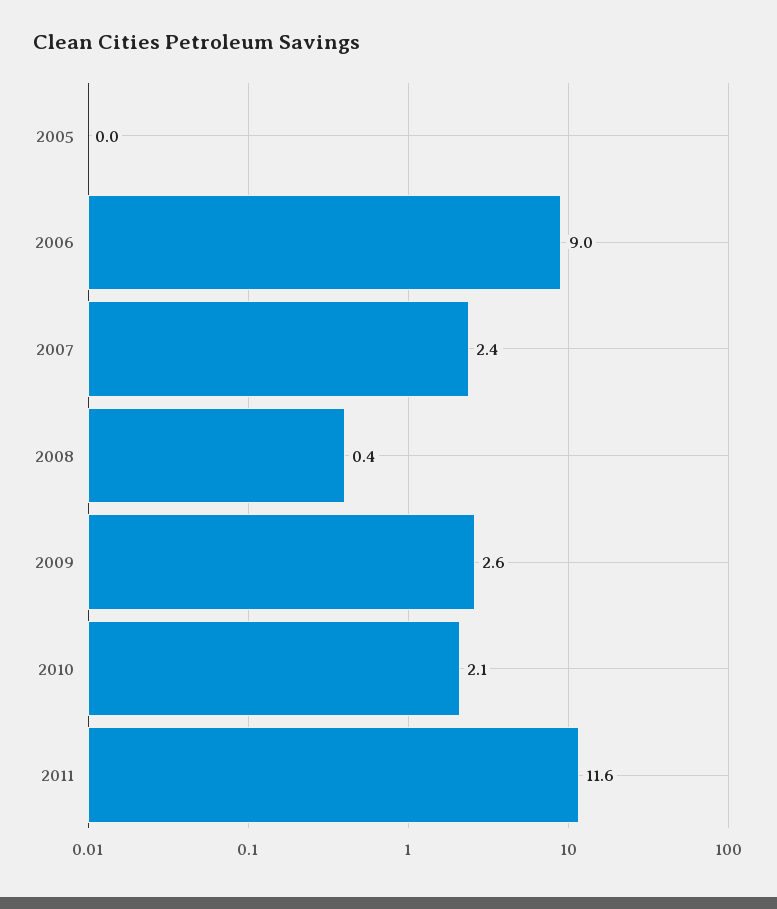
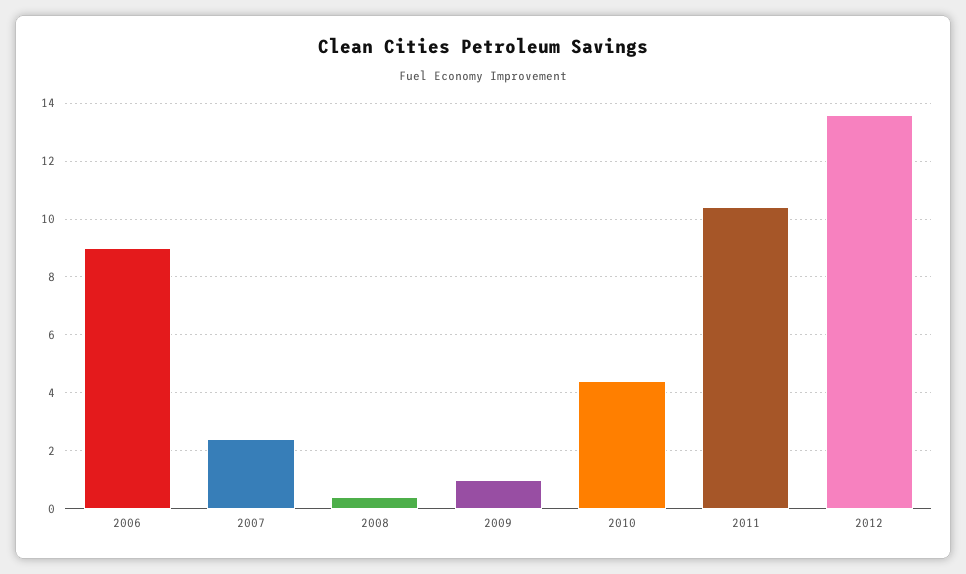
2005: 0 -> none
2009: 2.6 -> 1
2010: 2.1 -> 4.5
2011: 11.6 -> 10.5
2012: none -> 13.5

